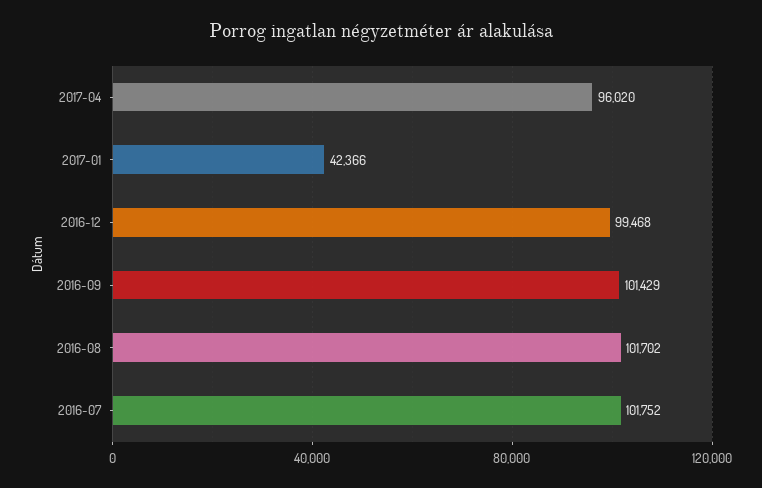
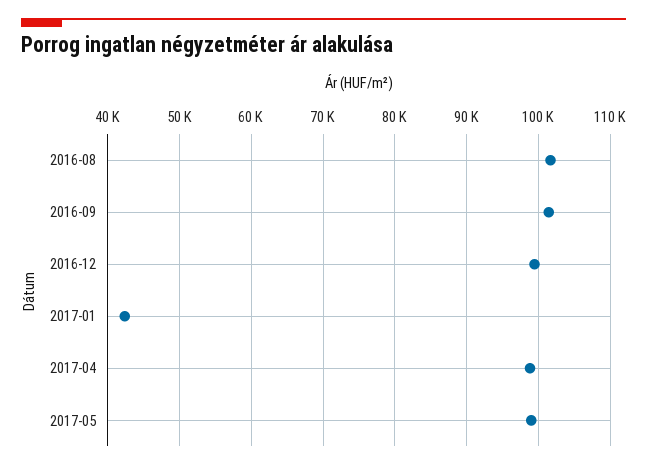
2017-04: 96020 -> 99000
2016-07: 101752 -> none
2017-05: none -> 99000

